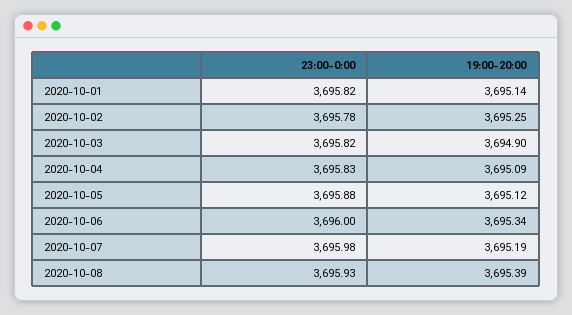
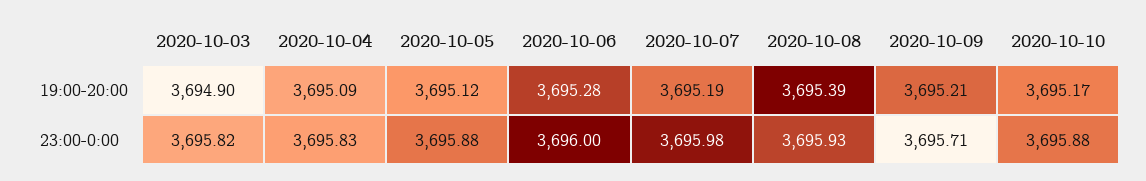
23:00-0:00, 2020-10-01: 3695.82 -> none
19:00-20:00, 2020-10-01: 3695.14 -> none
23:00-0:00, 2020-10-02: 3695.78 -> none
19:00-20:00, 2020-10-02: 3695.25 -> none
19:00-20:00, 2020-10-06: 3695.34 -> 3695.28
19:00-20:00, 2020-10-09: none -> 3695.21
19:00-20:00, 2020-10-10: none -> 3695.17
23:00-0:00, 2020-10-09: none -> 3695.71
23:00-0:00, 2020-10-10: none -> 3695.88

